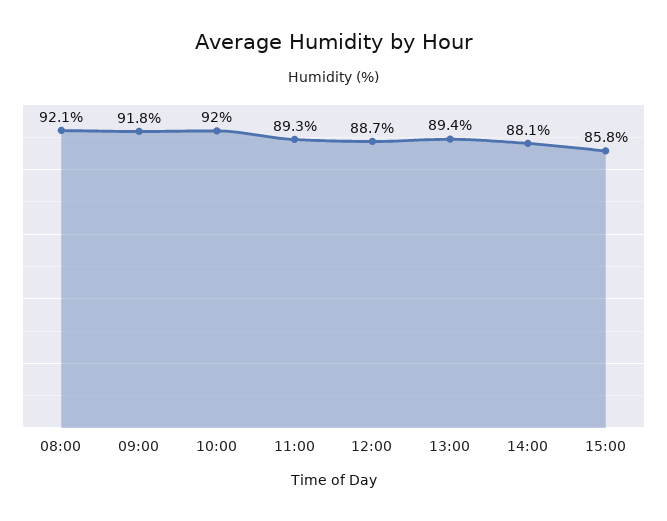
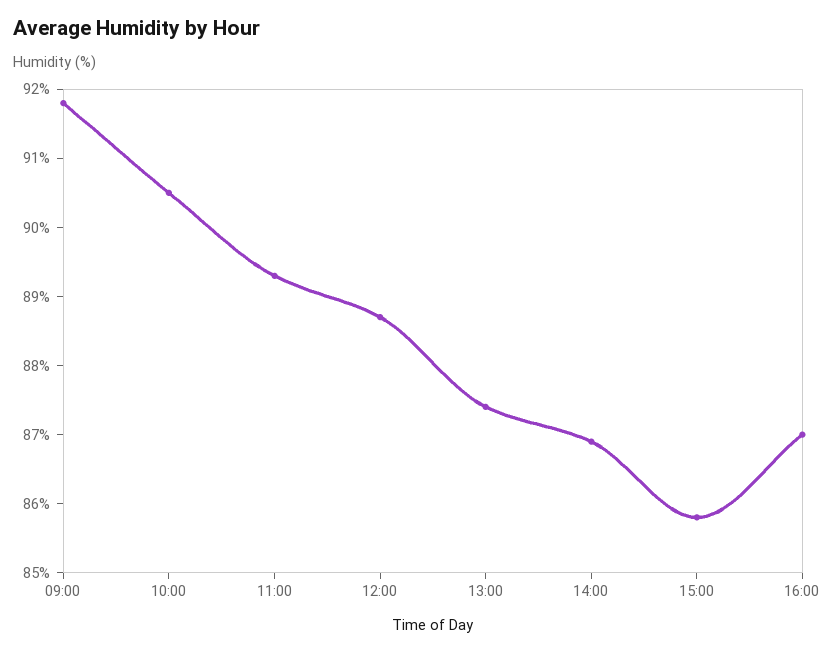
08:00: 92.1 -> none
10:00: 92 -> 90.5
13:00: 89.4 -> 87.5
14:00: 88.1 -> 87
16:00: none -> 87

